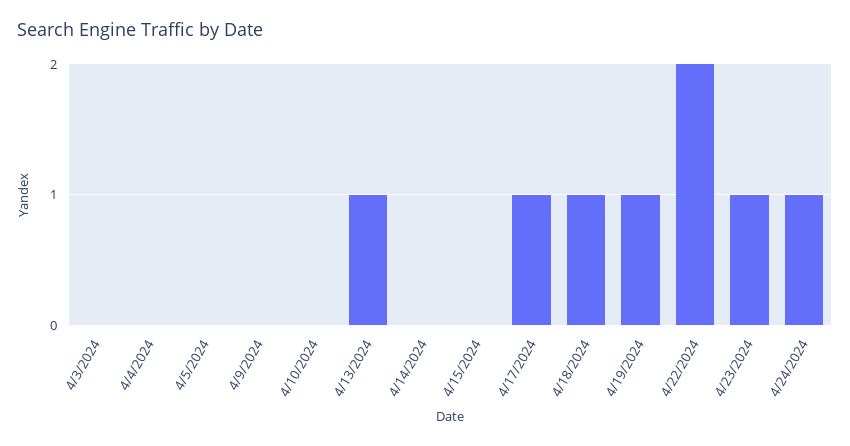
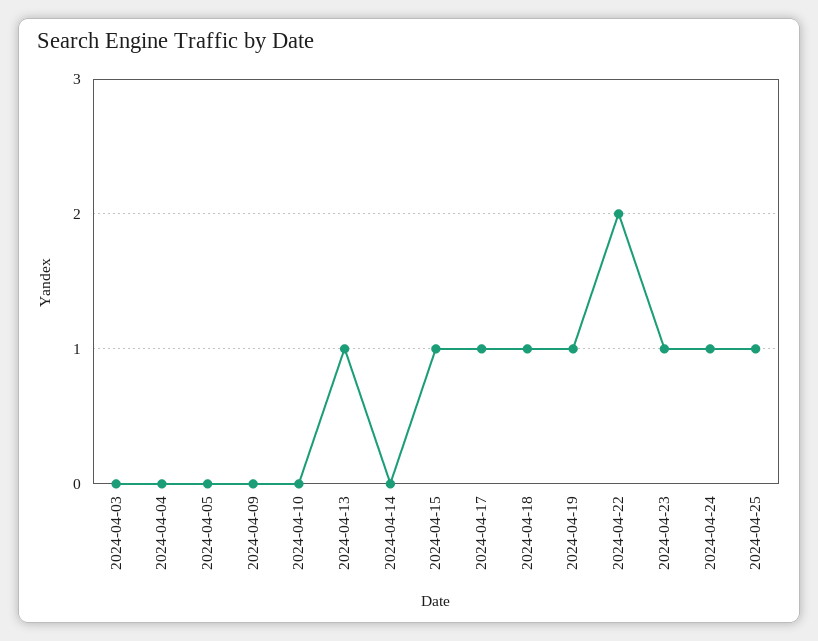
4/15/2024: 0 -> 1
2024-04-25: none -> 1

